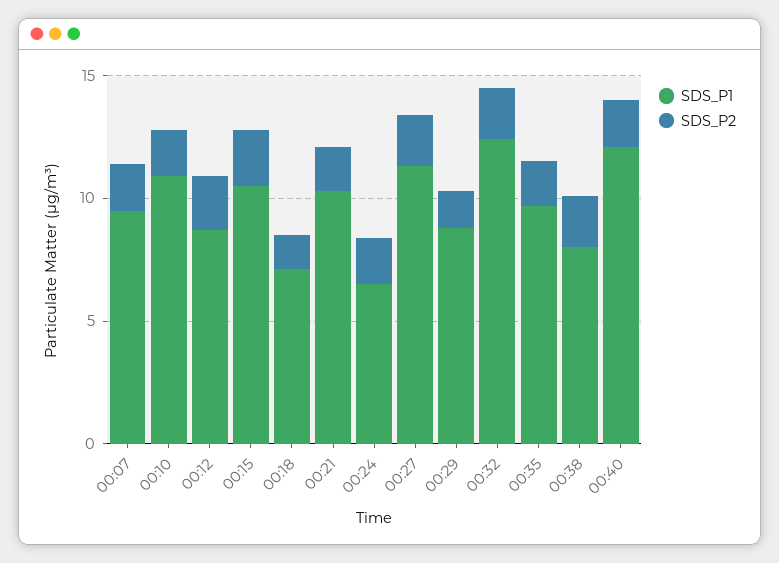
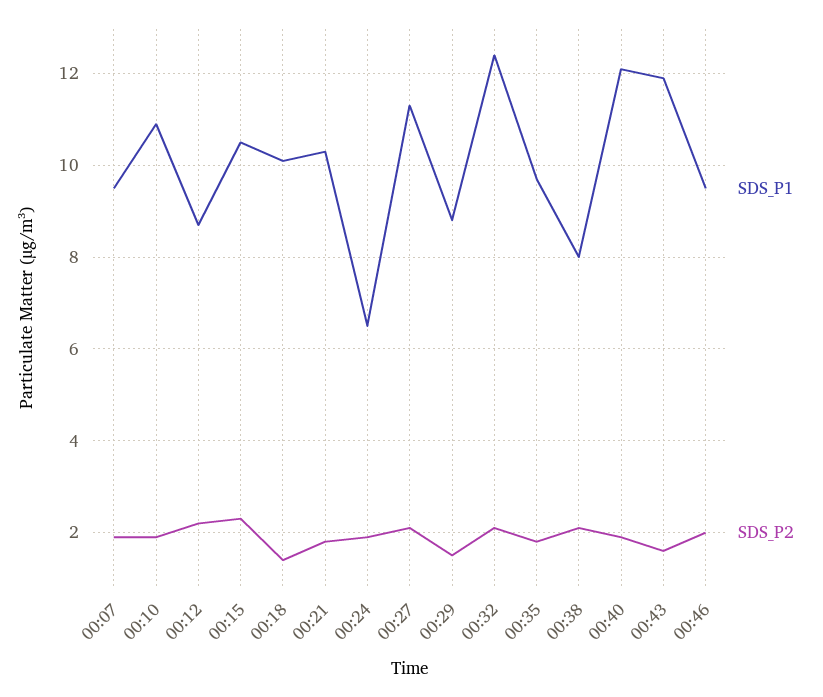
SDS_P1, 00:18: 7 -> 10
SDS_P1, 00:43: none -> 12
SDS_P2, 00:43: none -> 1.5
SDS_P1, 00:46: none -> 9.5
SDS_P2, 00:46: none -> 2

